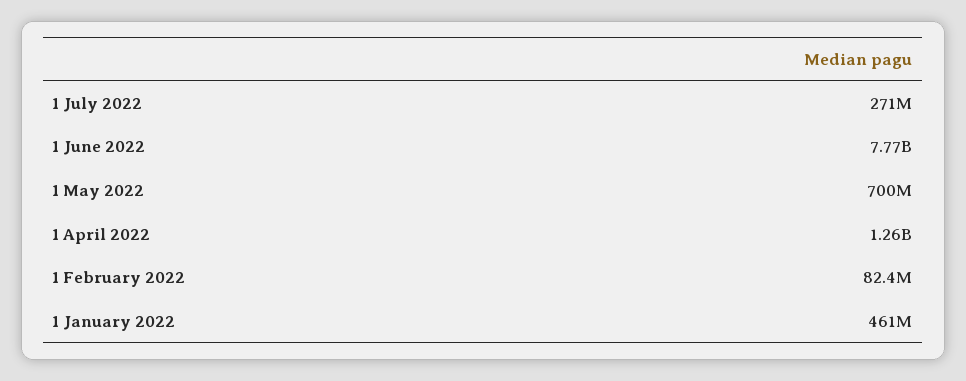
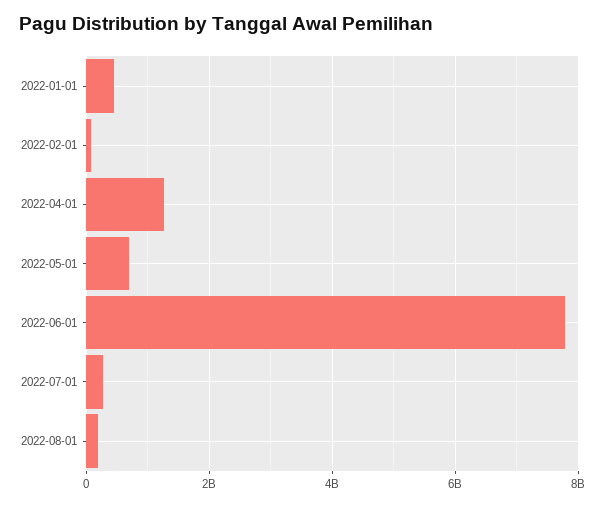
2022-08-01: none -> 200000000

